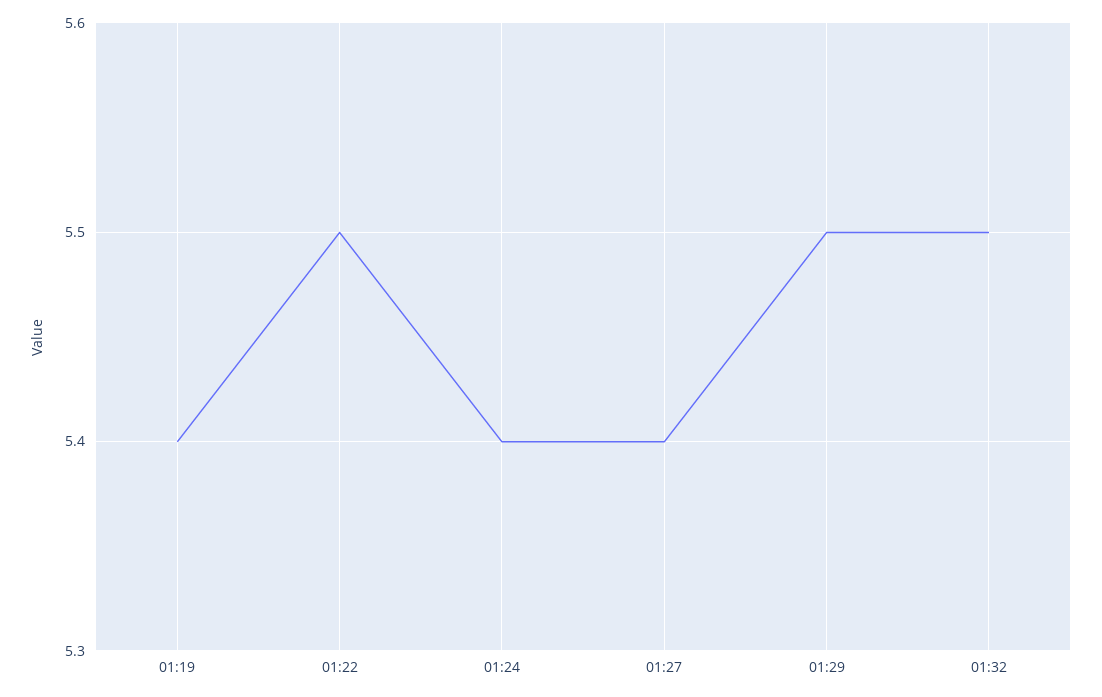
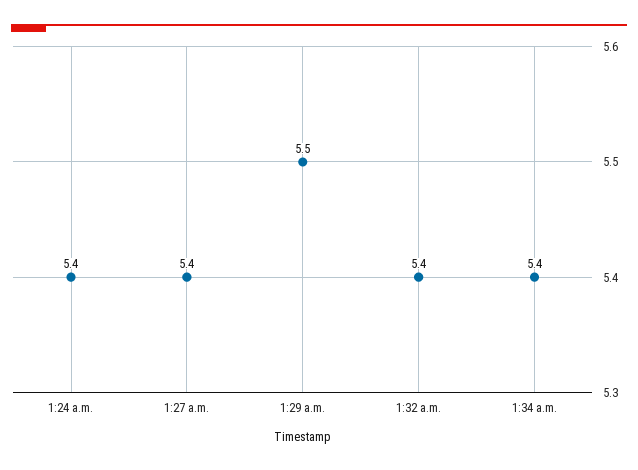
01:19: 5.4 -> none
01:22: 5.5 -> none
01:32: 5.5 -> 5.4
1:34 a.m.: none -> 5.4

